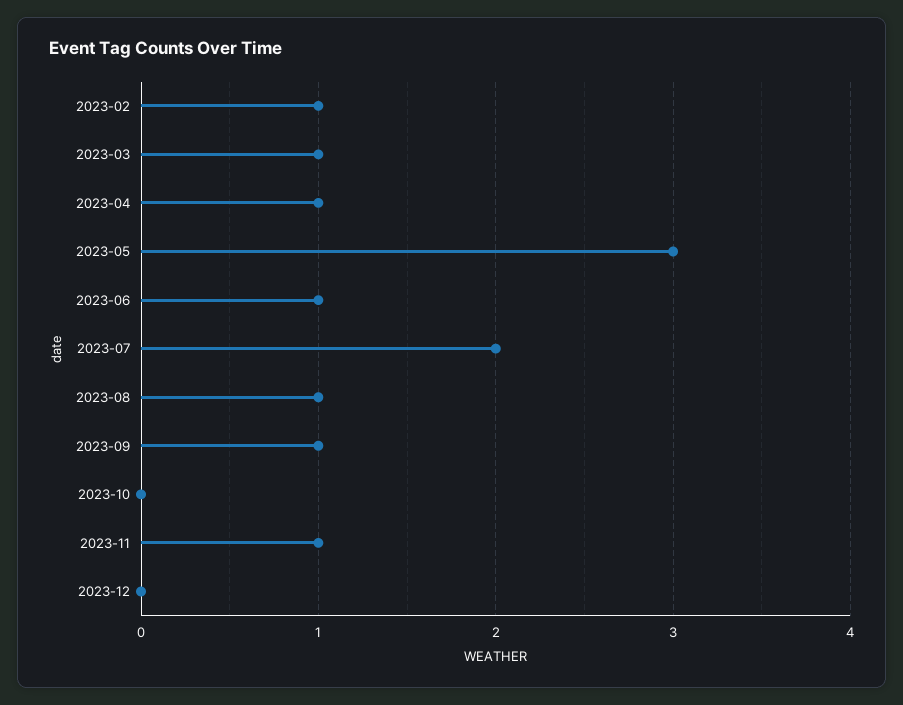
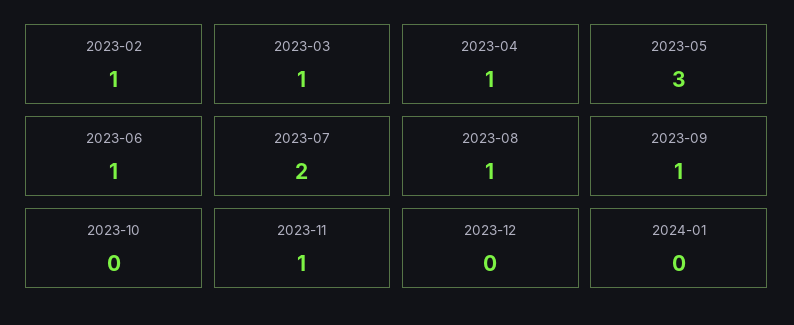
2024-01: none -> 0

